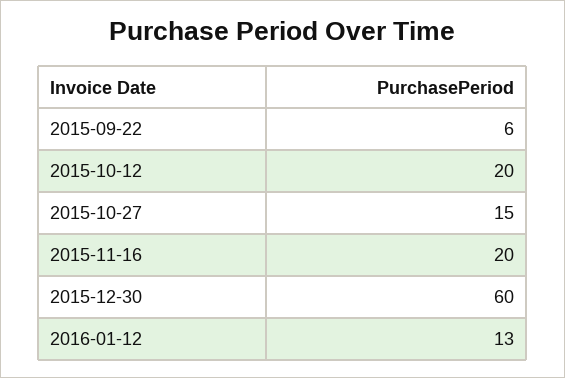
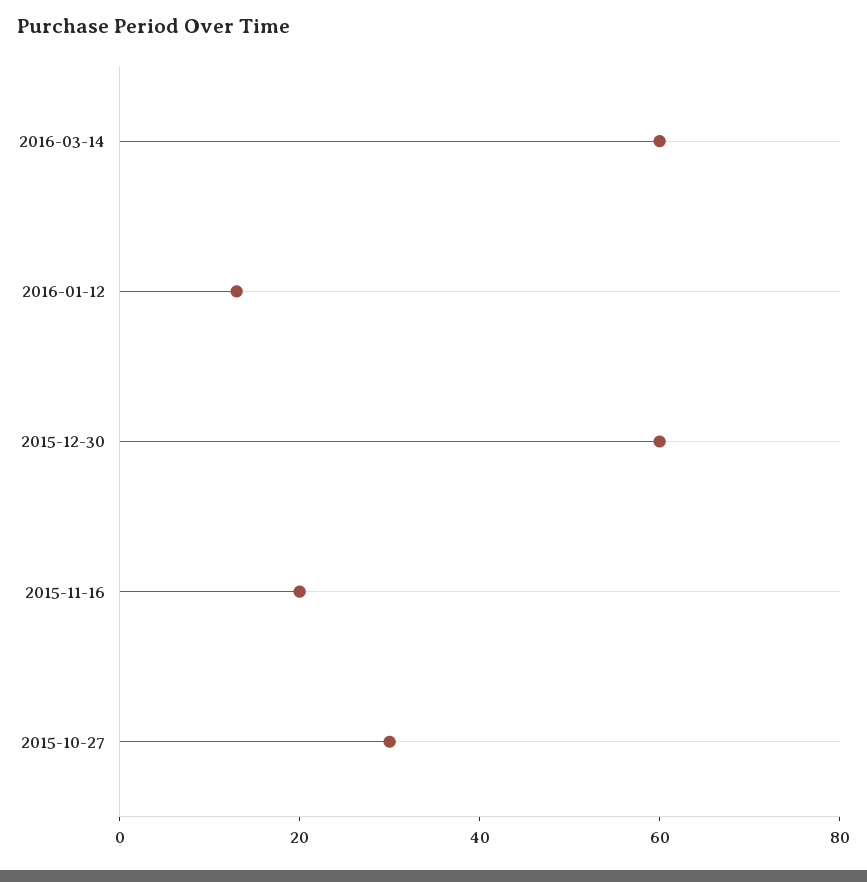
2015-09-22: 6 -> none
2015-10-12: 20 -> none
2015-10-27: 15 -> 30
2016-03-14: none -> 60

